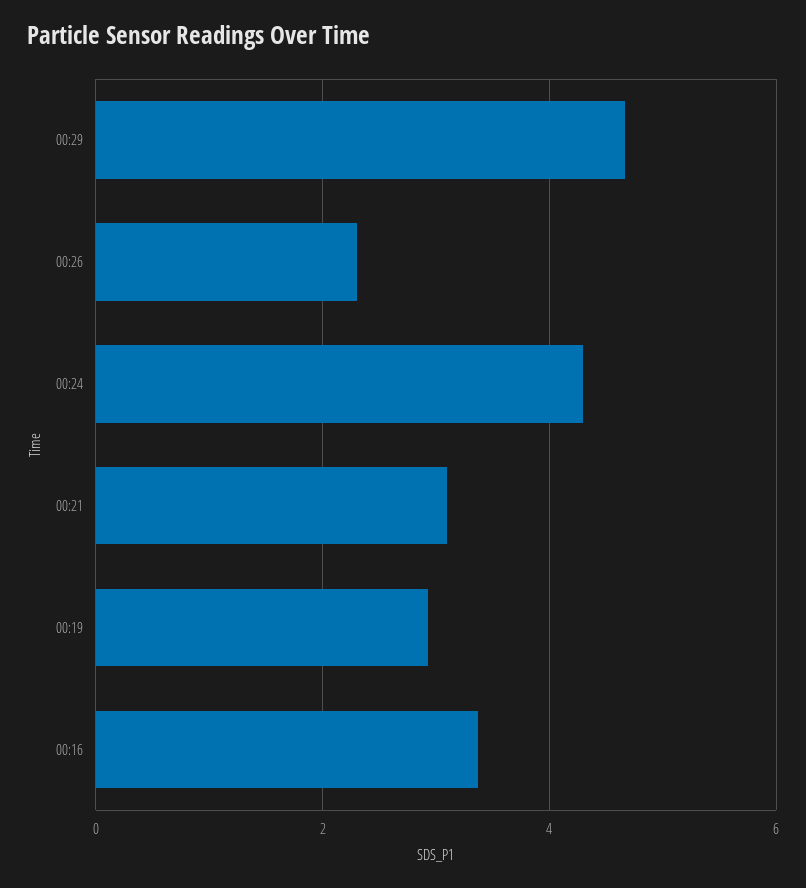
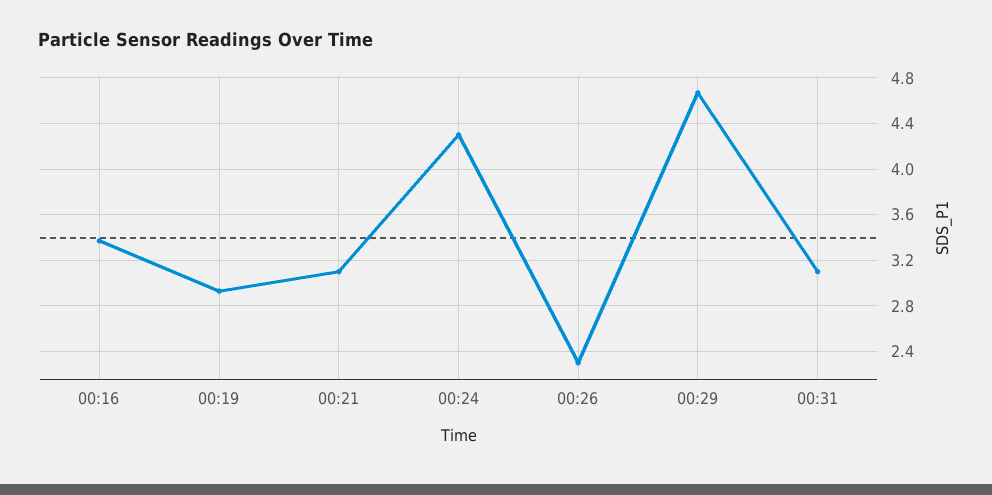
00:31: none -> 3.1

